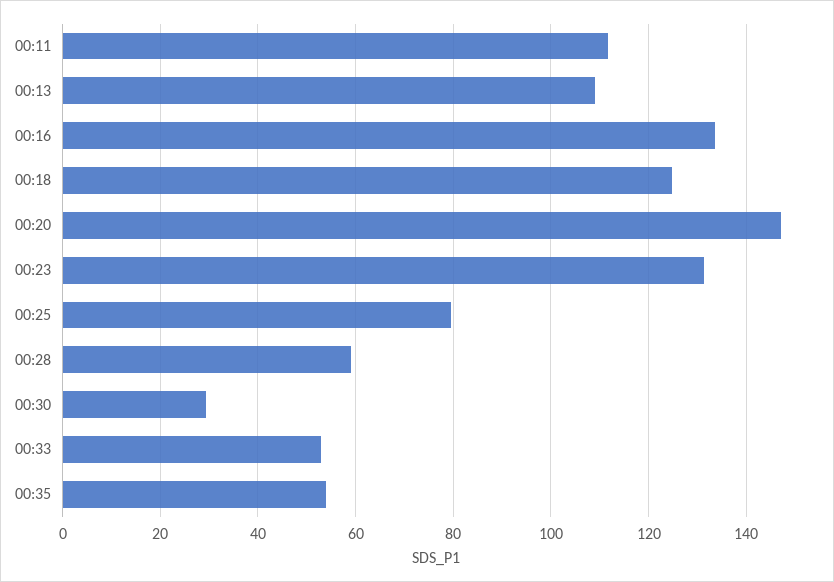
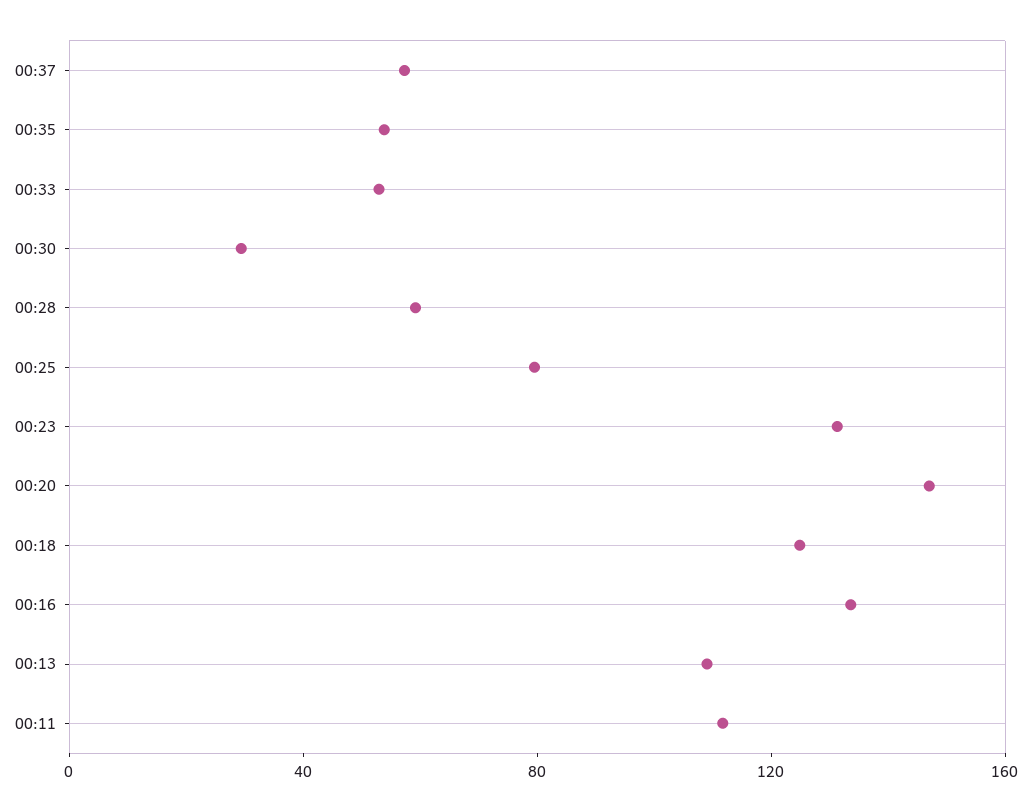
00:37: none -> 60

